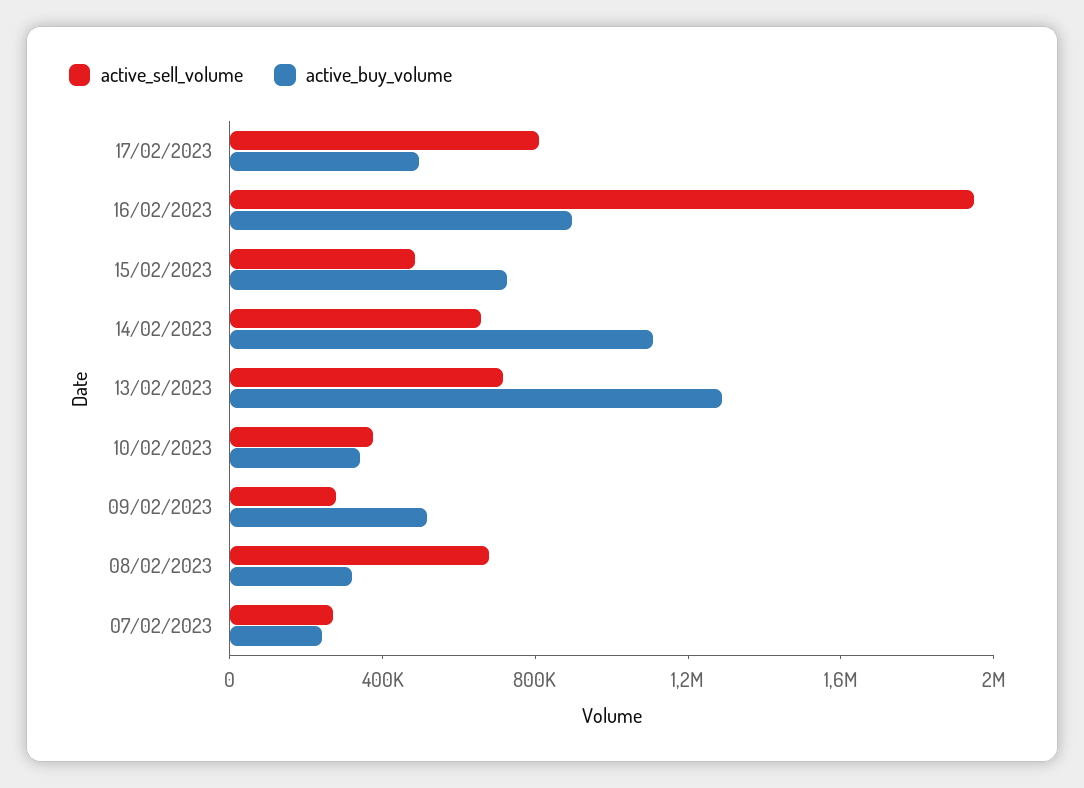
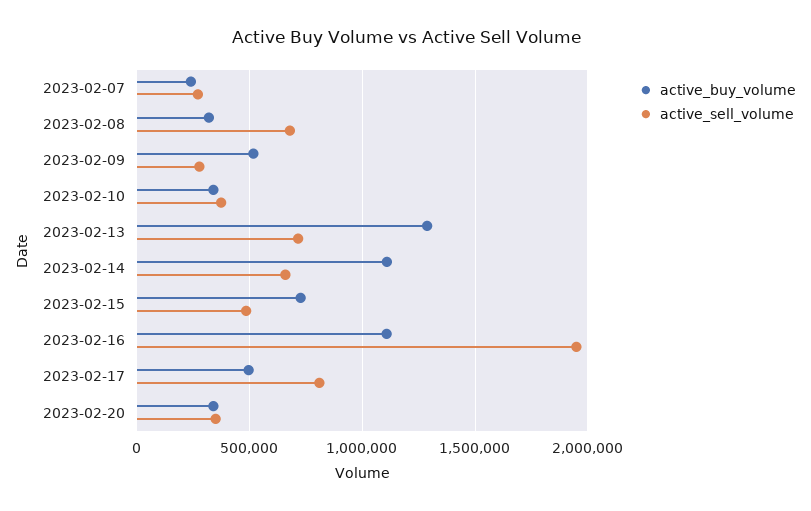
active_buy_volume, 16/02/2023: 900000 -> 1100000
active_buy_volume, 2023-02-20: none -> 350000
active_sell_volume, 2023-02-20: none -> 350000

